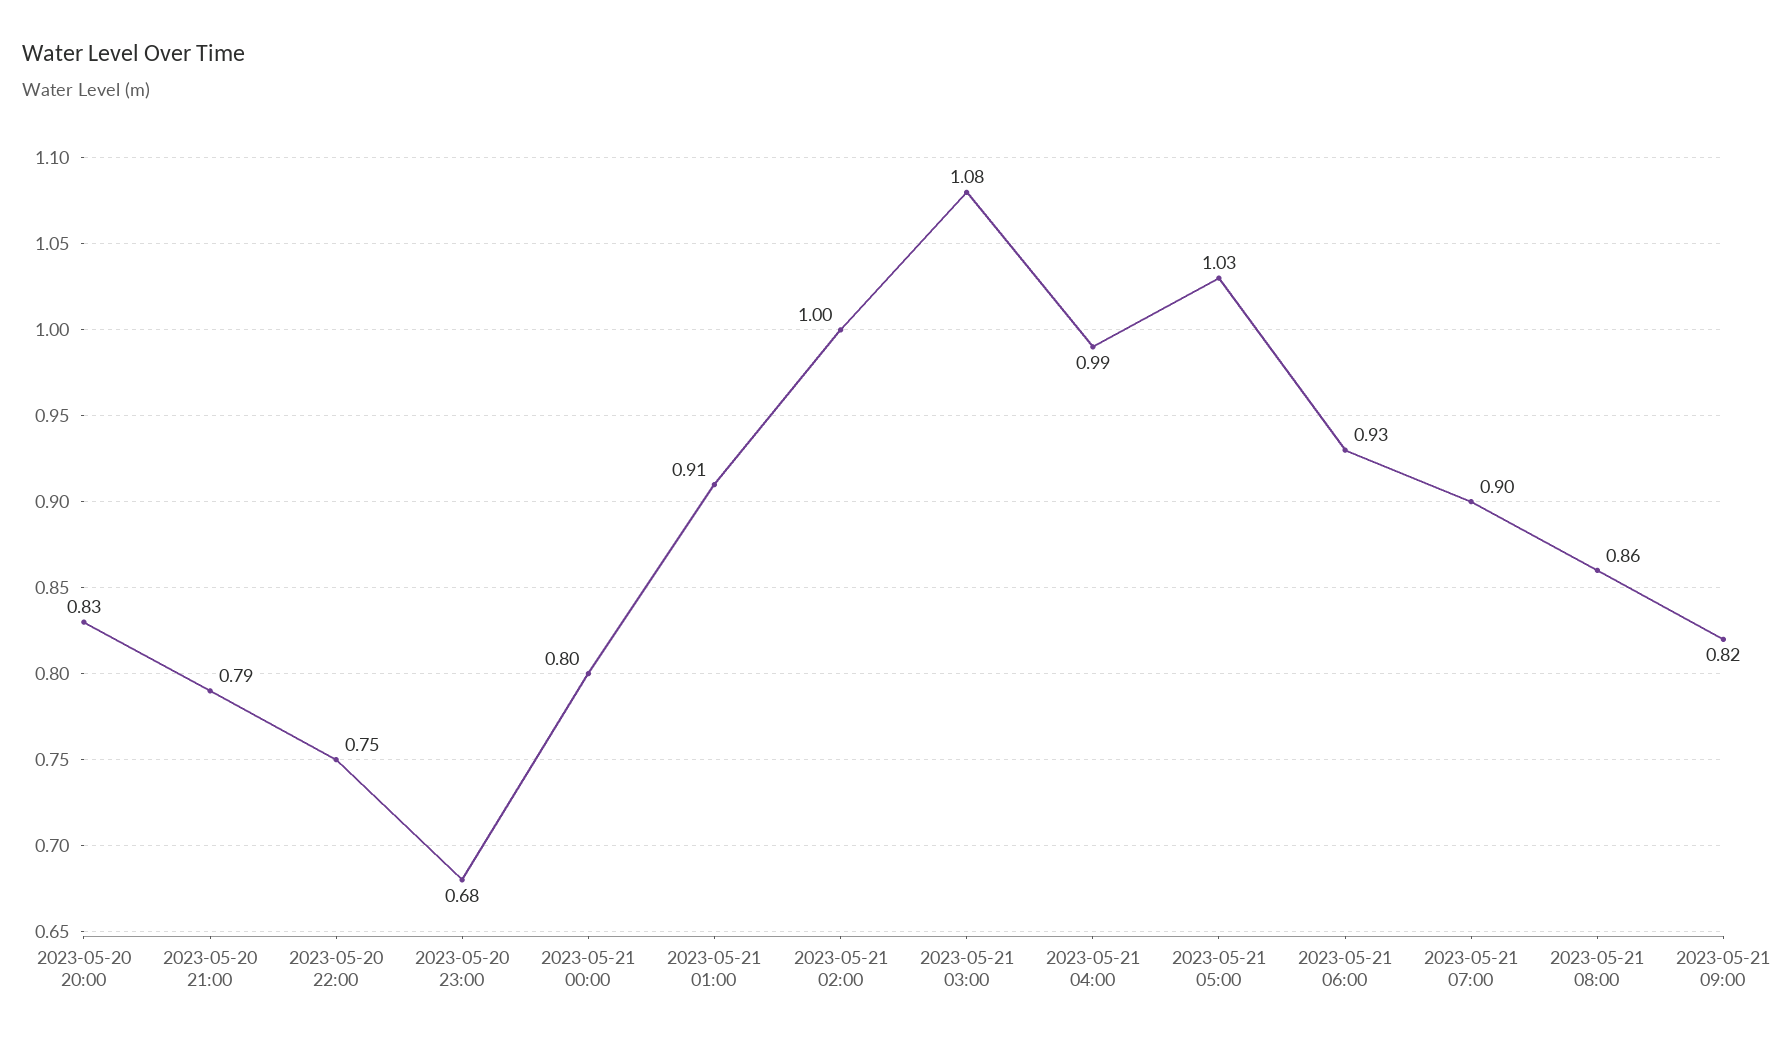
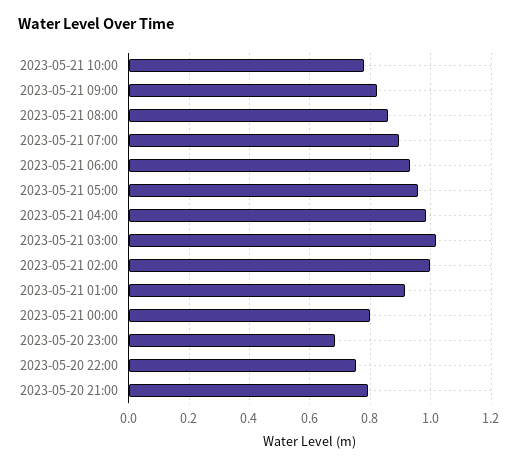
2023-05-20 20:00: 0.83 -> none
2023-05-21 03:00: 1.08 -> 1.02
2023-05-21 05:00: 1.03 -> 0.96
2023-05-21 10:00: none -> 0.78

